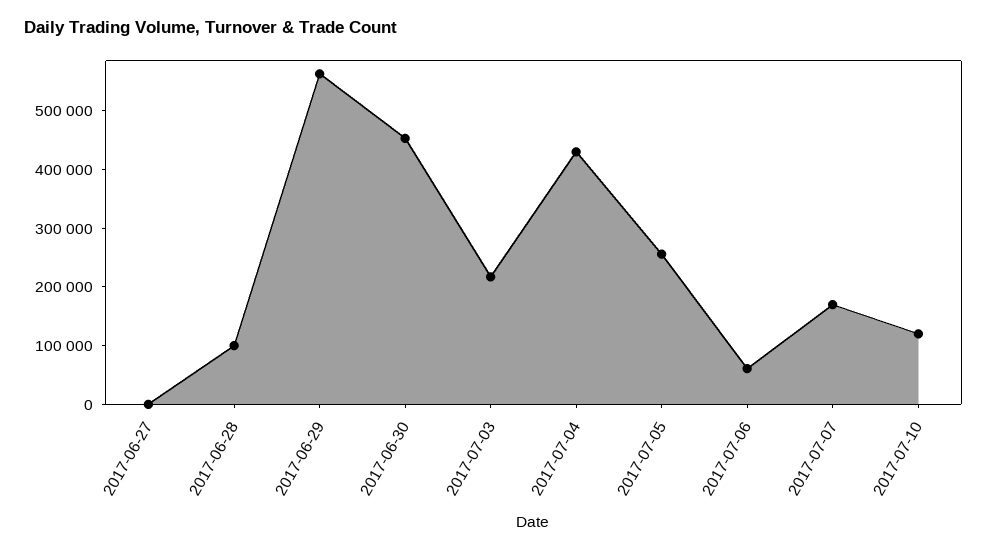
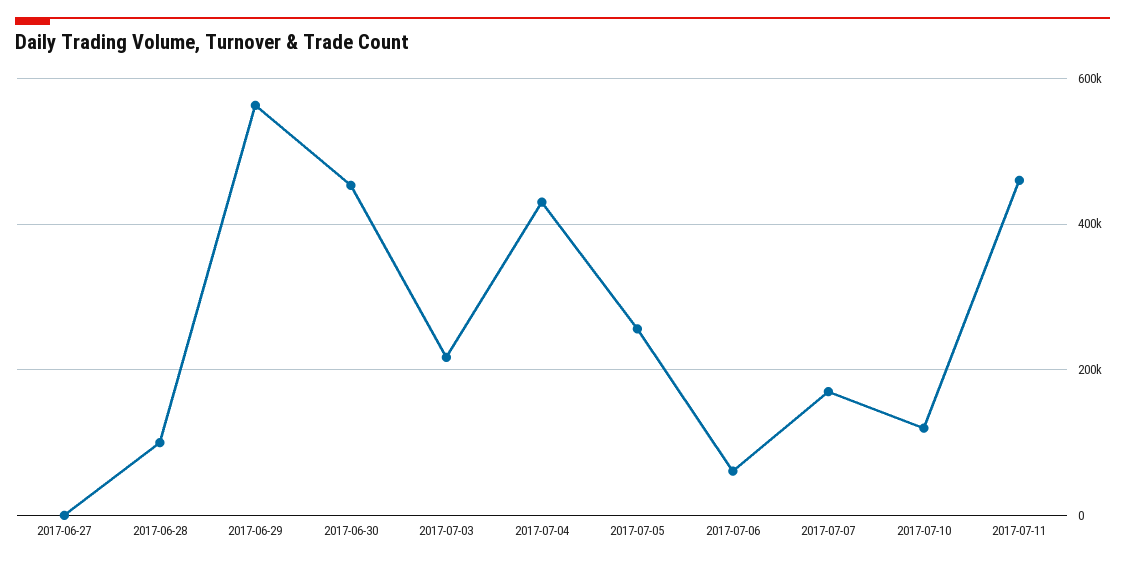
2017-07-11: none -> 460000

